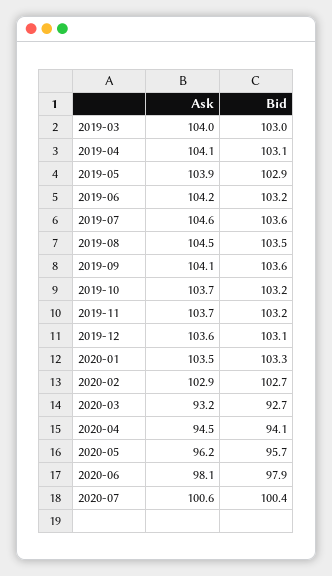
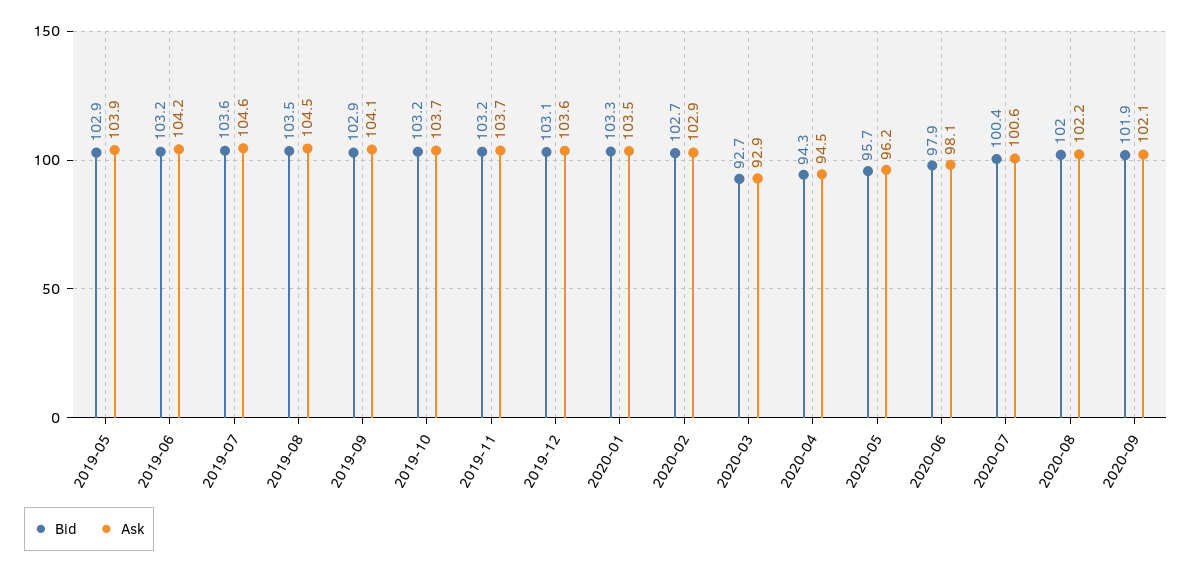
Ask, 2019-03: 104 -> none
Bid, 2019-03: 103 -> none
Ask, 2019-04: 104.1 -> none
Bid, 2019-04: 103.1 -> none
Bid, 2019-09: 103.6 -> 102.9
Ask, 2020-03: 93.2 -> 92.9
Bid, 2020-04: 94.1 -> 94.3
Bid, 2020-08: none -> 102
Ask, 2020-08: none -> 102.2
Bid, 2020-09: none -> 101.9
Ask, 2020-09: none -> 102.1

